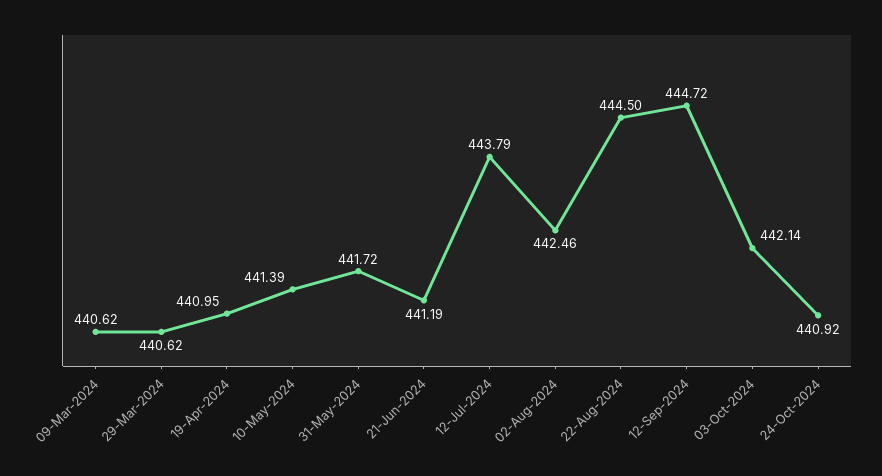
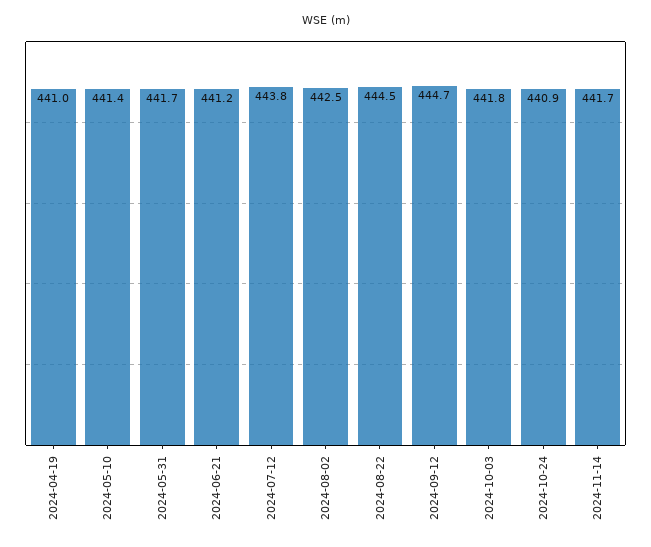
09-Mar-2024: 440.62 -> none
29-Mar-2024: 440.62 -> none
03-Oct-2024: 442.14 -> 441.8
2024-11-14: none -> 441.7

